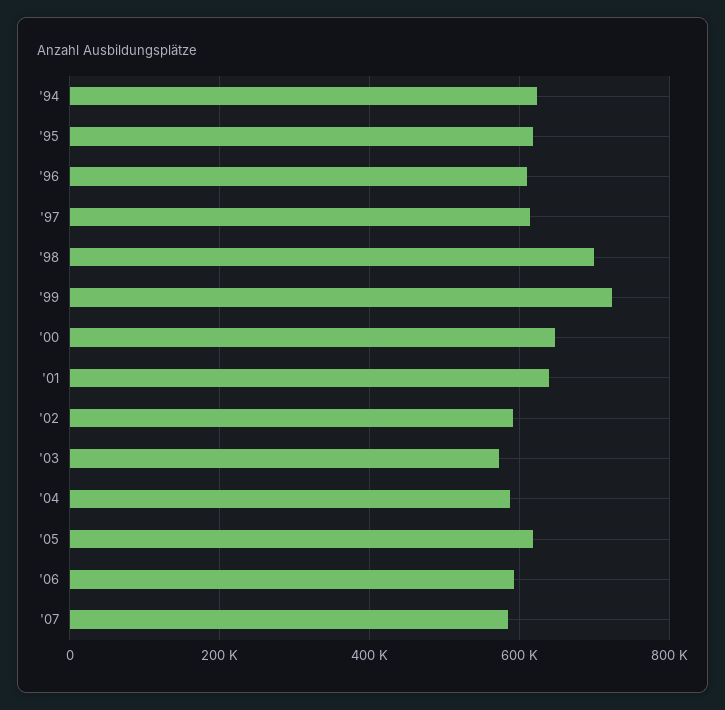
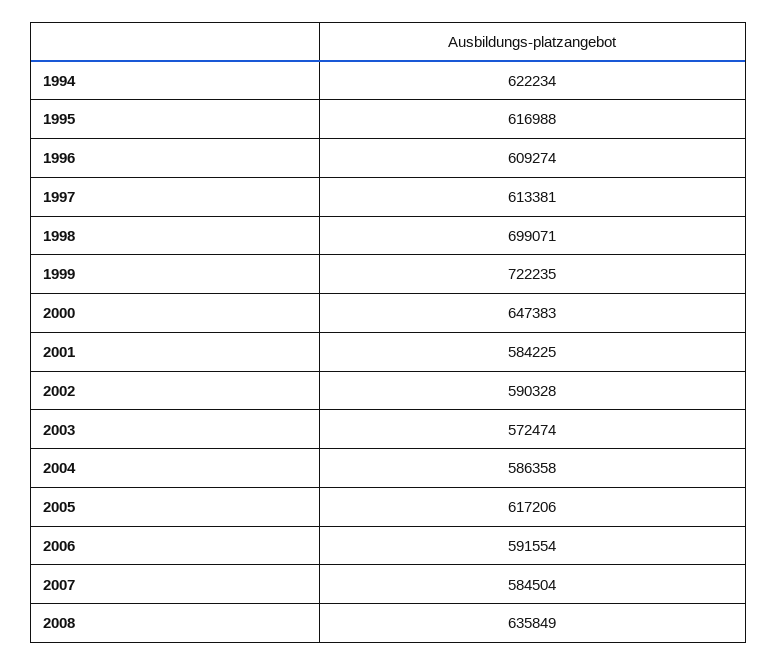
'01: 640000 -> 584225
2008: none -> 635849

